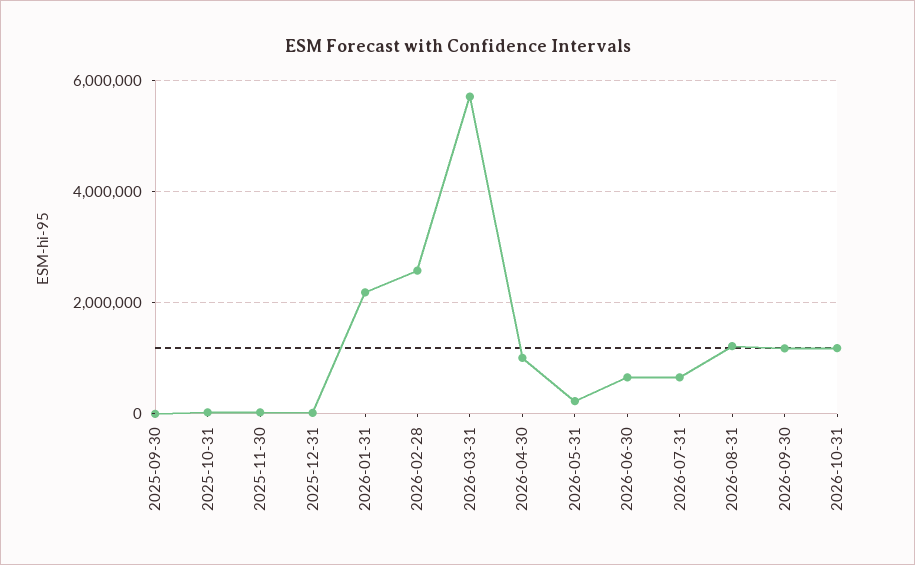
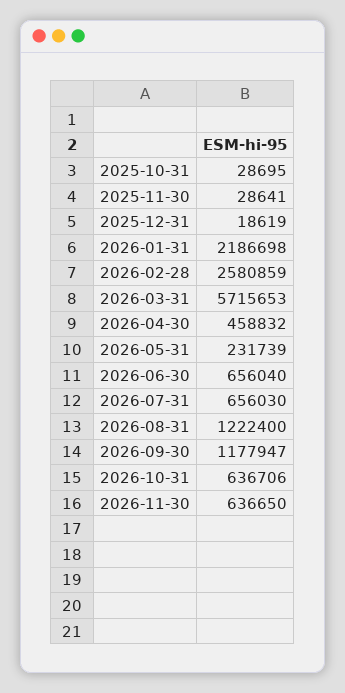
2025-09-30: 0 -> none
2026-04-30: 1000000 -> 458832
2026-10-31: 1200000 -> 636706
2026-11-30: none -> 636650

